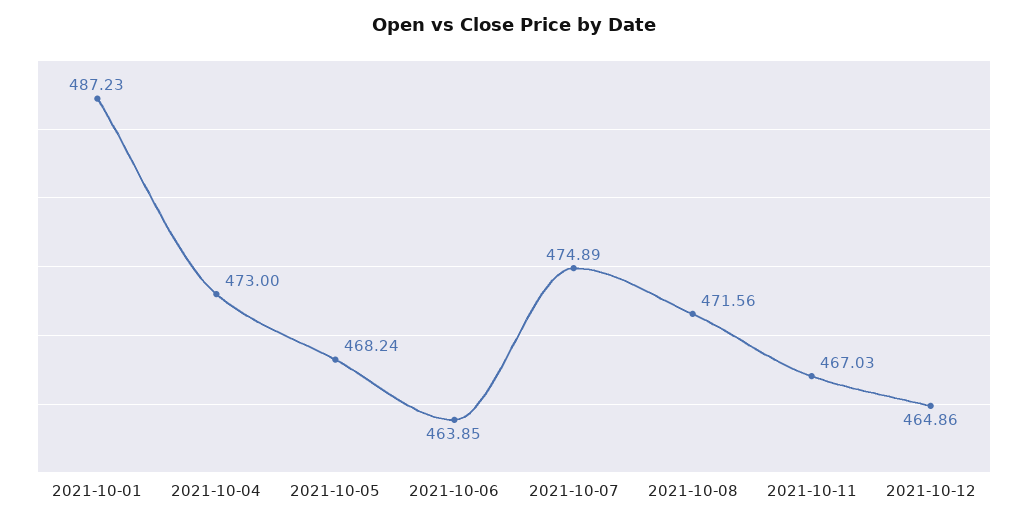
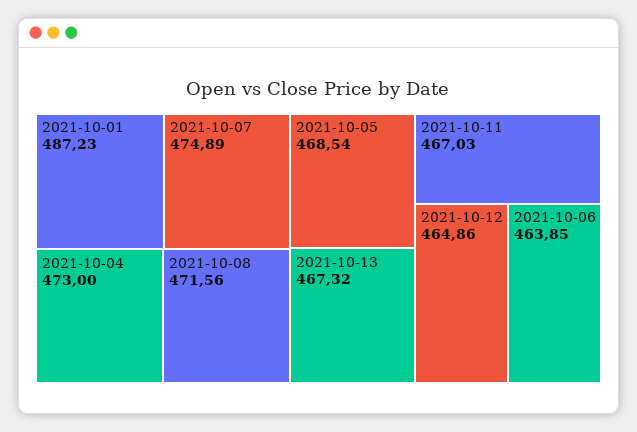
2021-10-05: 468.24 -> 468.54
2021-10-13: none -> 467.32

